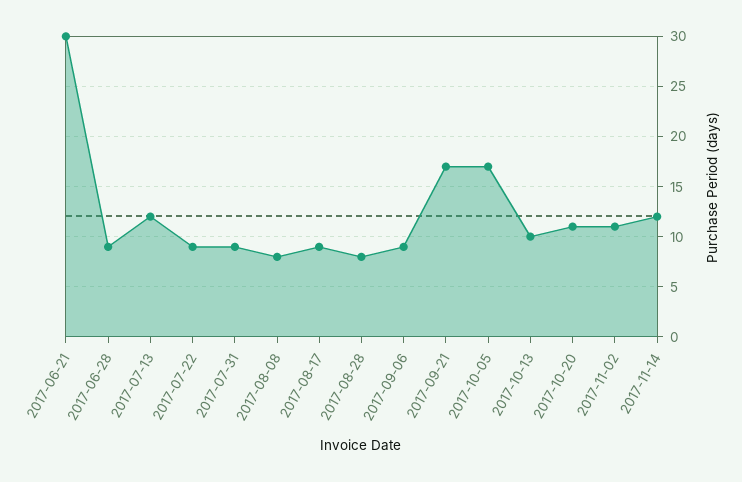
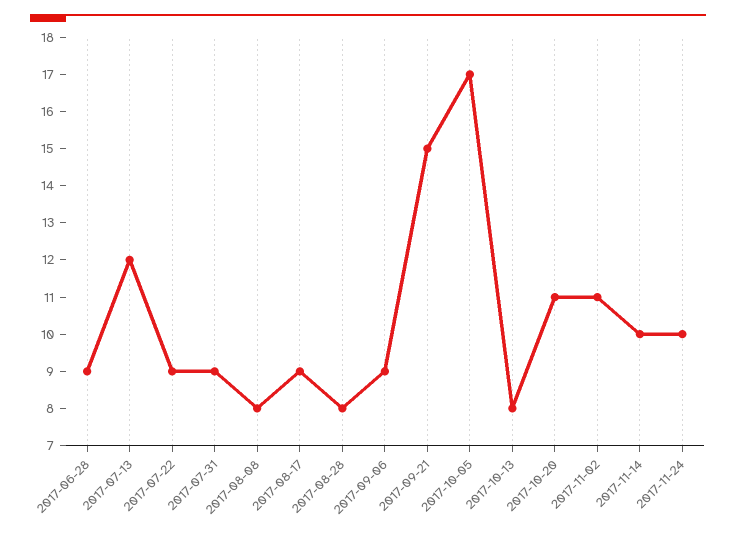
2017-06-21: 30 -> none
2017-09-21: 17 -> 15
2017-10-13: 10 -> 8
2017-11-14: 12 -> 10
2017-11-24: none -> 10

